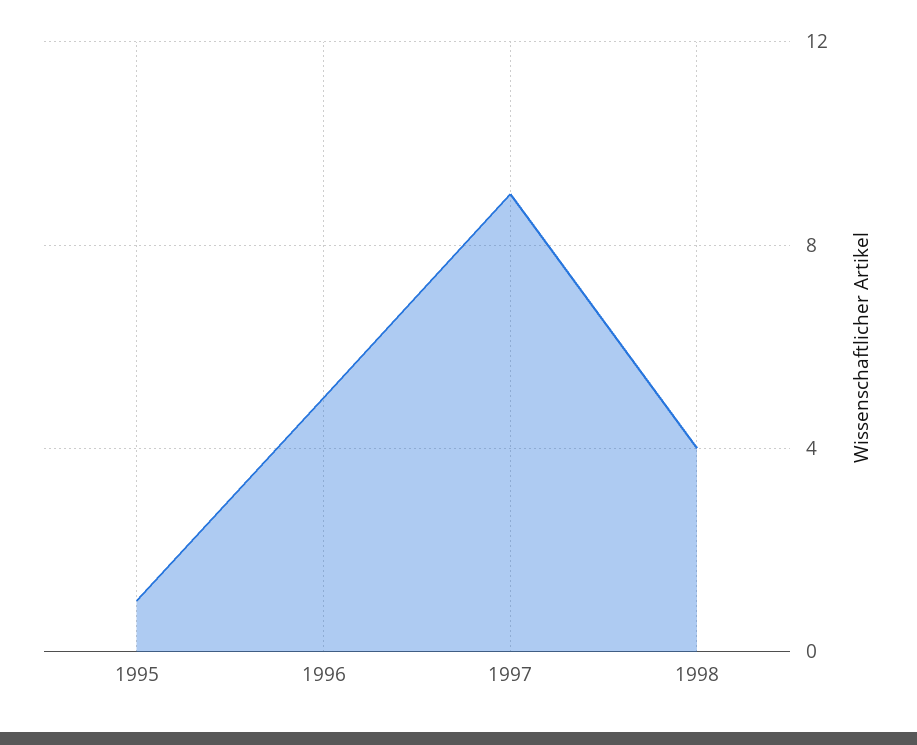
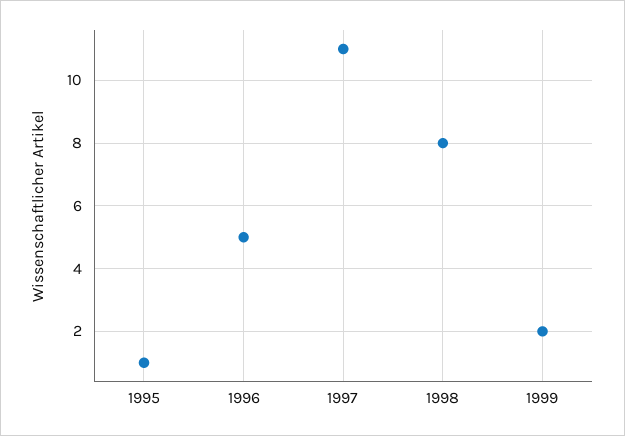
1997: 9 -> 11
1998: 4 -> 8
1999: none -> 2

